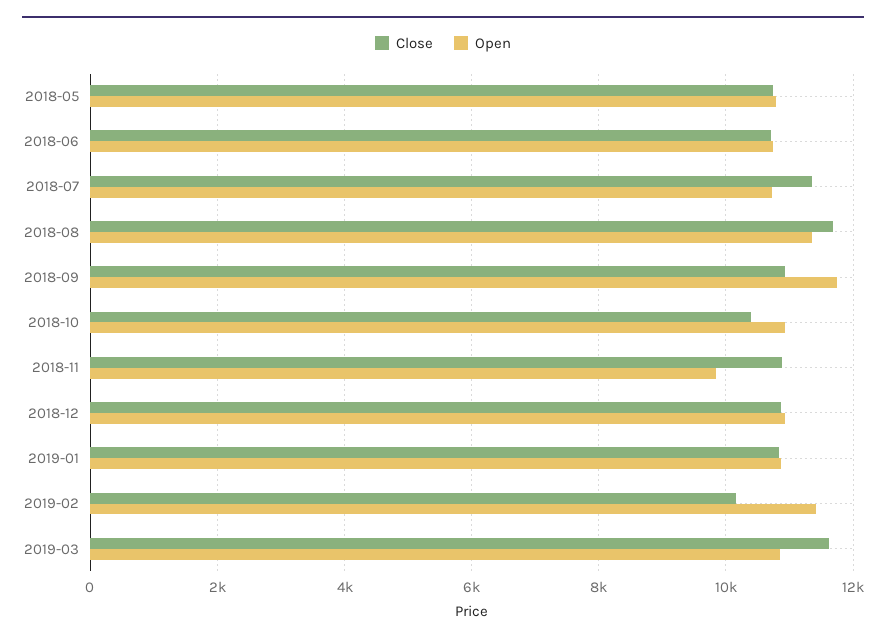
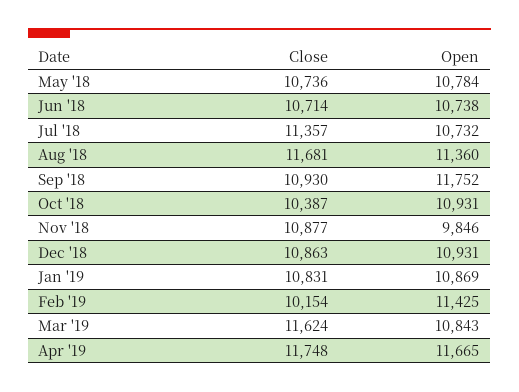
Close, Apr '19: none -> 11748
Open, Apr '19: none -> 11665

